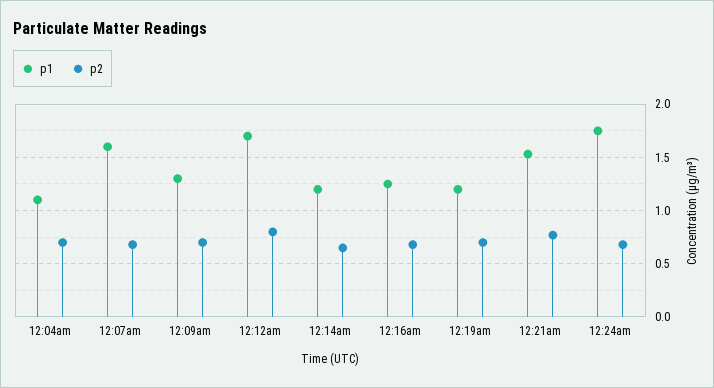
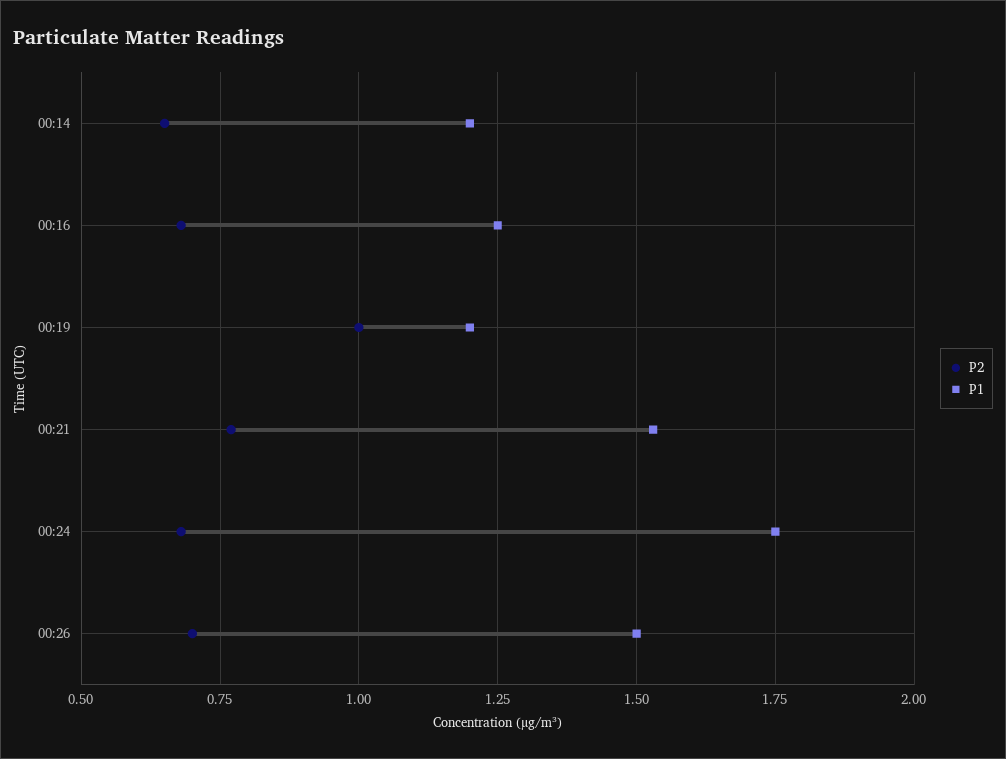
p1, 12:04am: 1.1 -> none
p2, 12:04am: 0.7 -> none
p1, 12:07am: 1.6 -> none
p2, 12:07am: 0.7 -> none
p1, 12:09am: 1.3 -> none
p2, 12:09am: 0.7 -> none
p1, 12:12am: 1.7 -> none
p2, 12:12am: 0.8 -> none
p2, 12:19am: 0.7 -> 1
p2, 00:26: none -> 0.7
p1, 00:26: none -> 1.5

